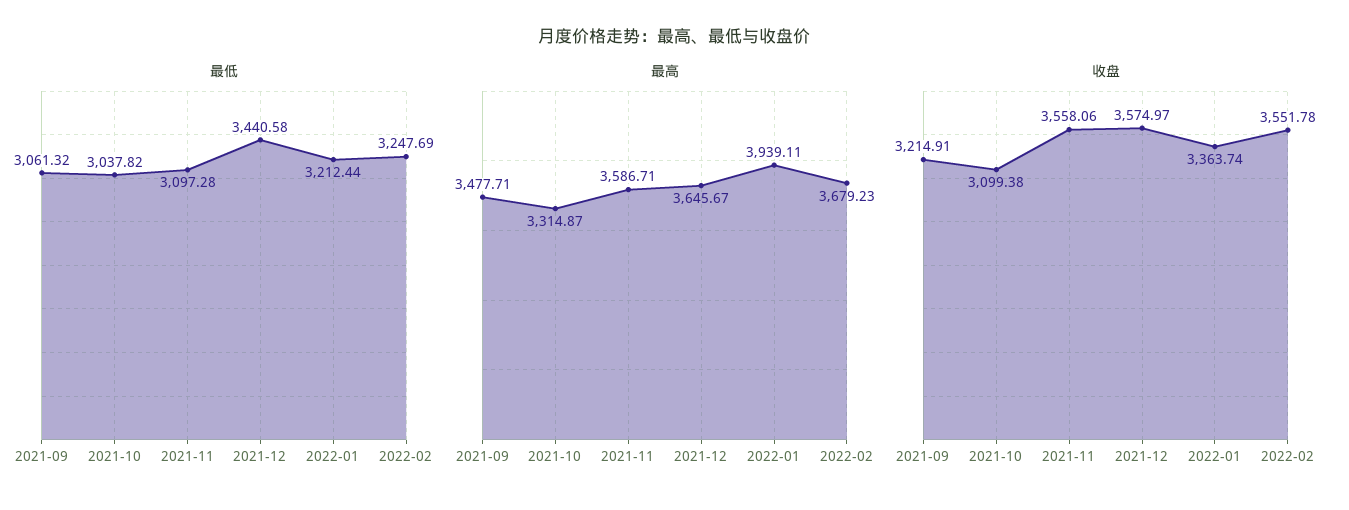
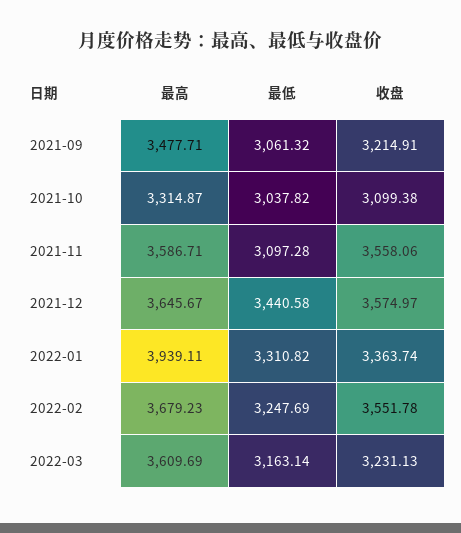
最低, 2022-01: 3212.44 -> 3310.82
最高, 2022-03: none -> 3609.69
最低, 2022-03: none -> 3163.14
收盘, 2022-03: none -> 3231.13

